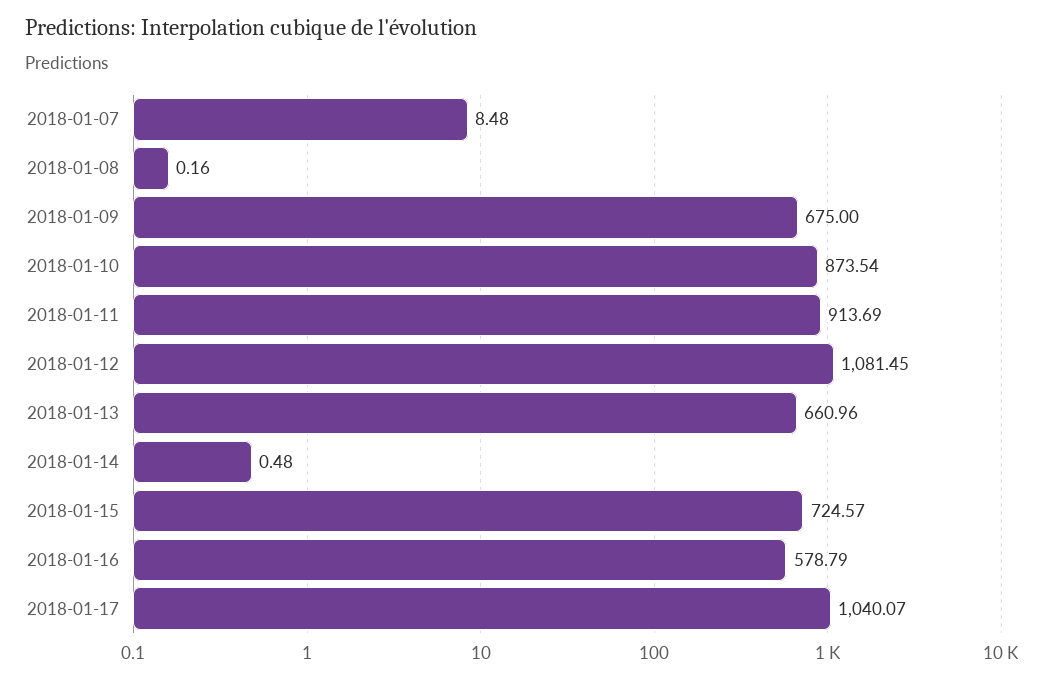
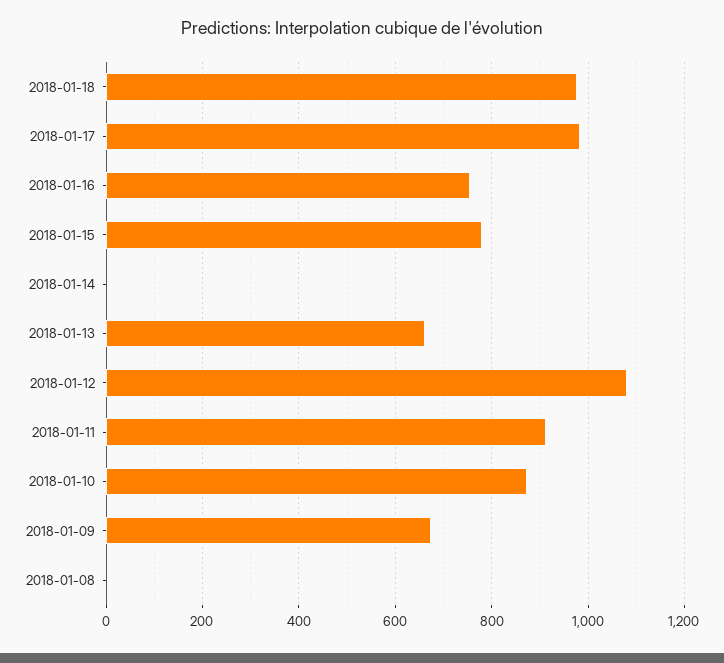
2018-01-07: 8.48 -> none
2018-01-15: 724.57 -> 780
2018-01-16: 578.79 -> 760
2018-01-17: 1040.07 -> 980
2018-01-18: none -> 980

